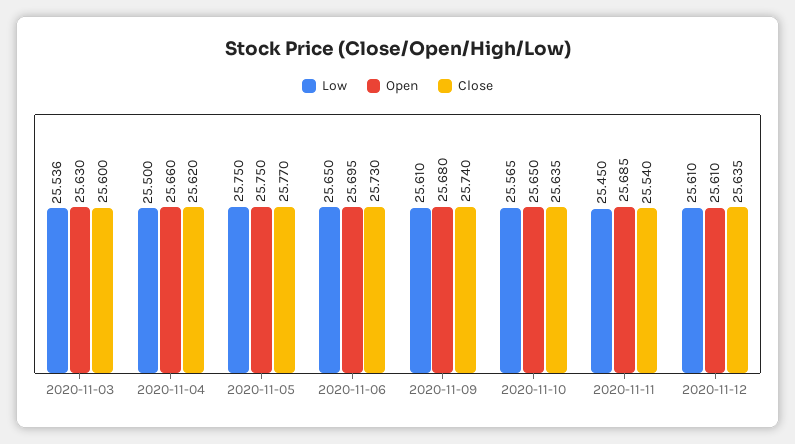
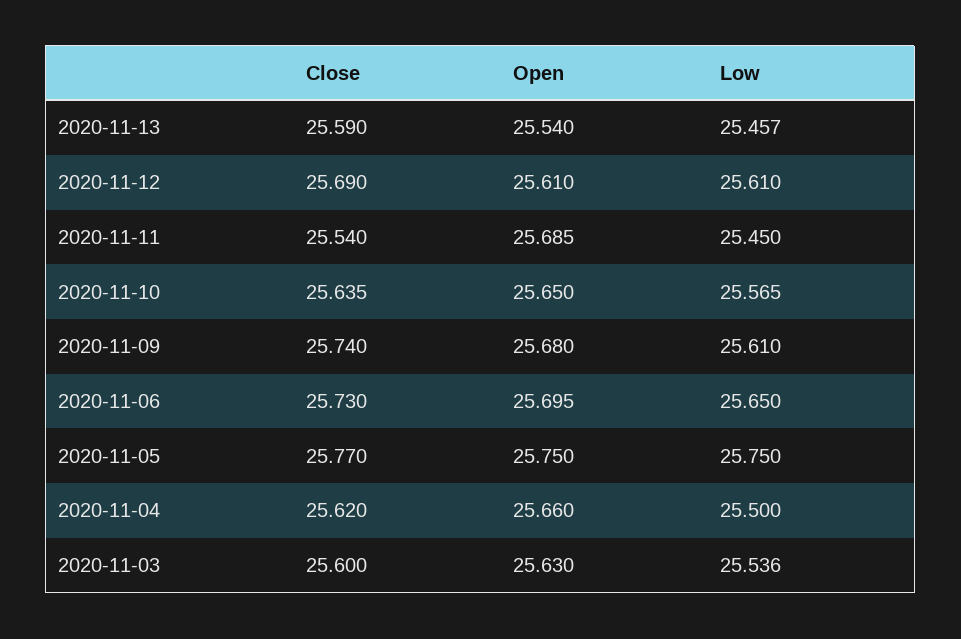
Close, 2020-11-12: 25.635 -> 25.69
Close, 2020-11-13: none -> 25.59
Open, 2020-11-13: none -> 25.54
Low, 2020-11-13: none -> 25.457

